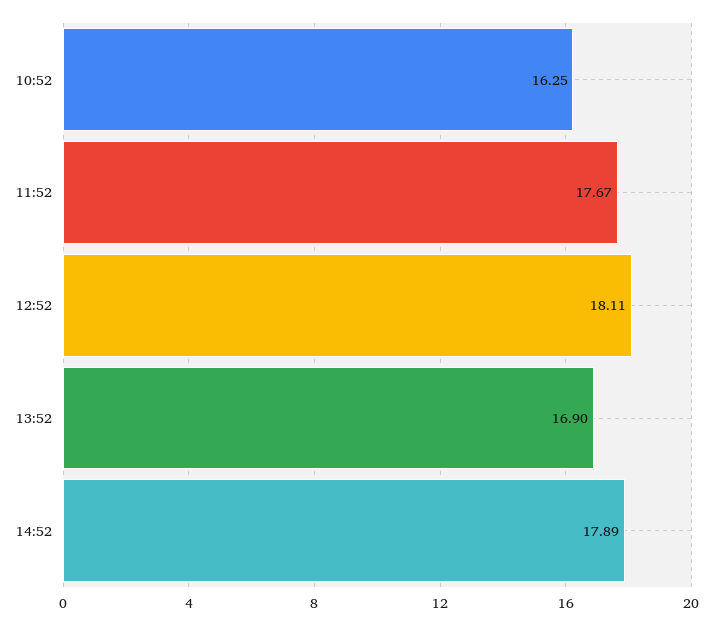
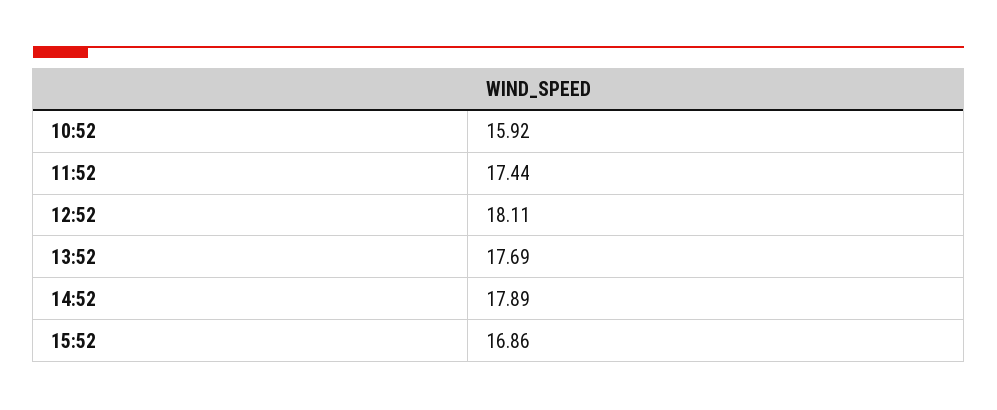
10:52: 16.25 -> 15.92
11:52: 17.67 -> 17.44
13:52: 16.9 -> 17.69
15:52: none -> 16.86

